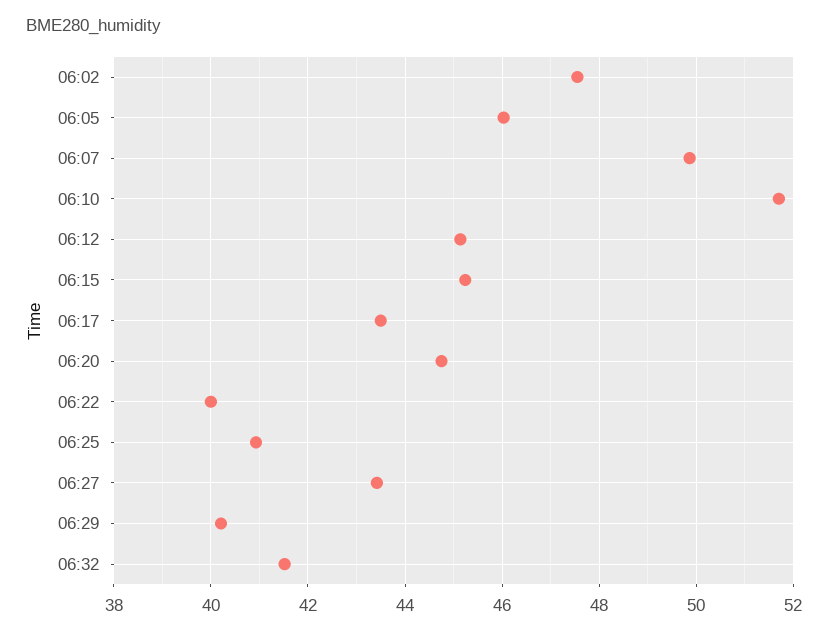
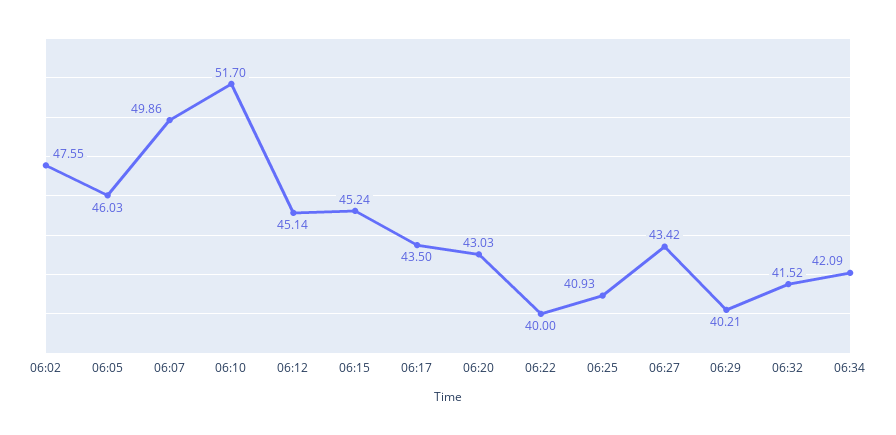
06:20: 44.8 -> 43.03
06:34: none -> 42.09

